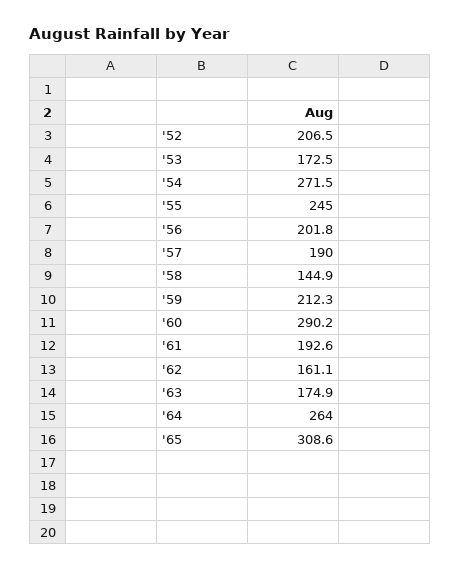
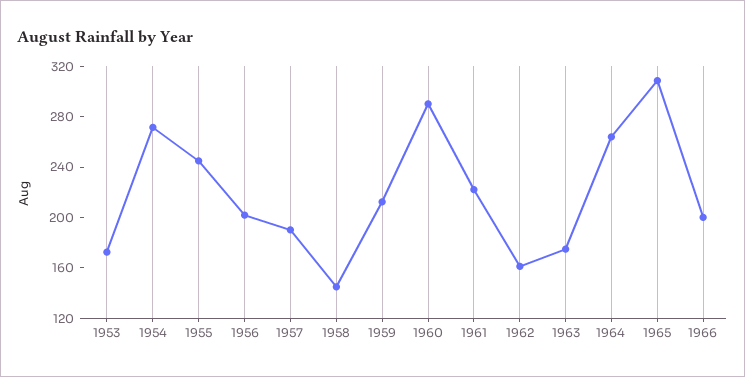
'52: 206.5 -> none
'61: 192.6 -> 220
1966: none -> 200

